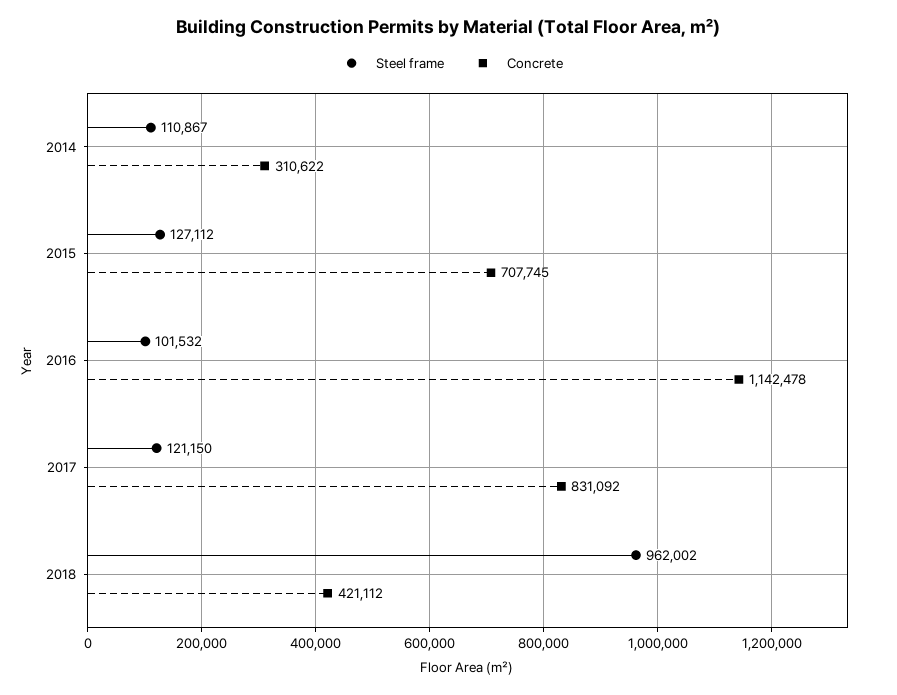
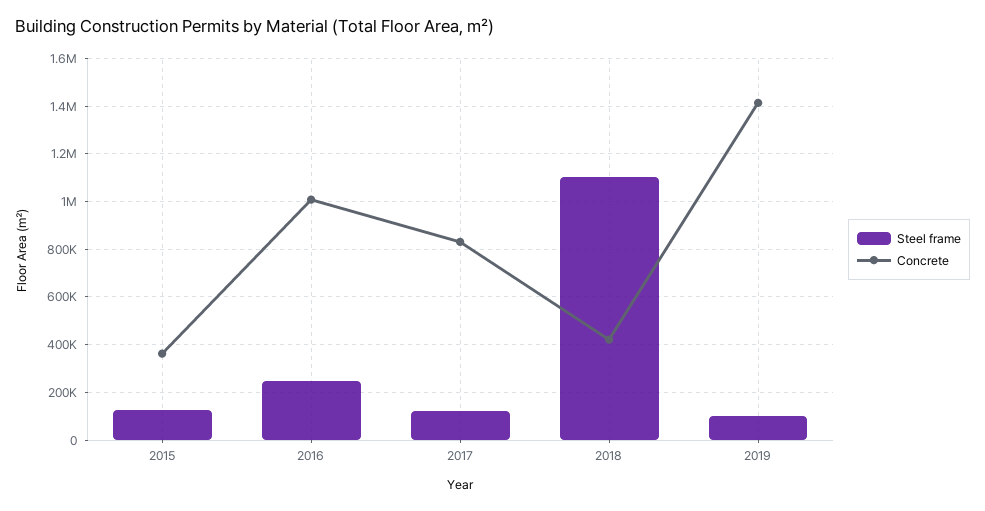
Steel frame, 2014: 110867 -> none
Concrete, 2014: 310622 -> none
Concrete, 2015: 707745 -> 350000
Steel frame, 2016: 101532 -> 250000
Concrete, 2016: 1142478 -> 1000000
Steel frame, 2018: 962002 -> 1100000
Steel frame, 2019: none -> 100000
Concrete, 2019: none -> 1400000

